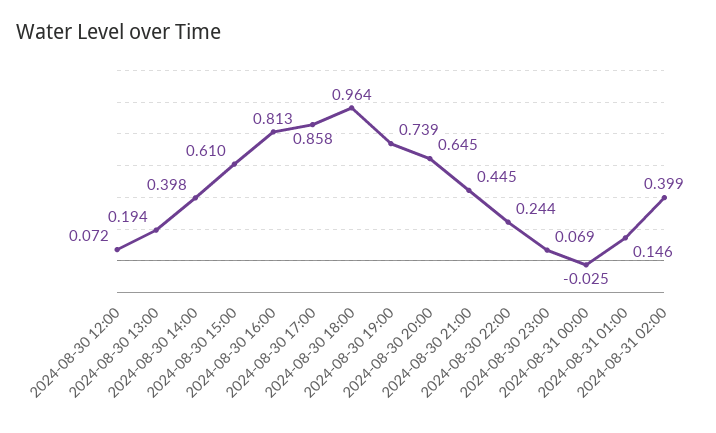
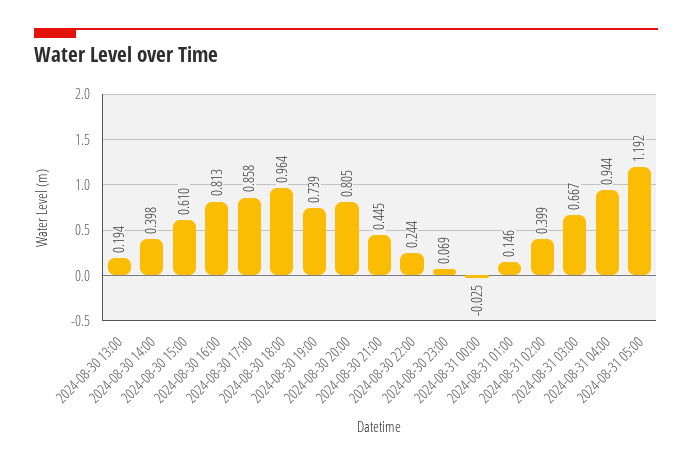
2024-08-30 12:00: 0.072 -> none
2024-08-30 20:00: 0.645 -> 0.805
2024-08-31 03:00: none -> 0.667
2024-08-31 04:00: none -> 0.944
2024-08-31 05:00: none -> 1.192

